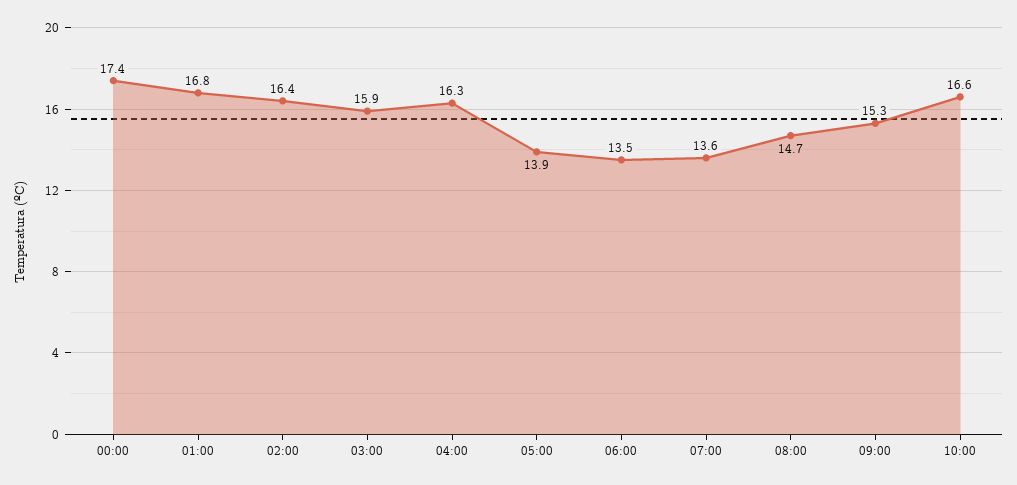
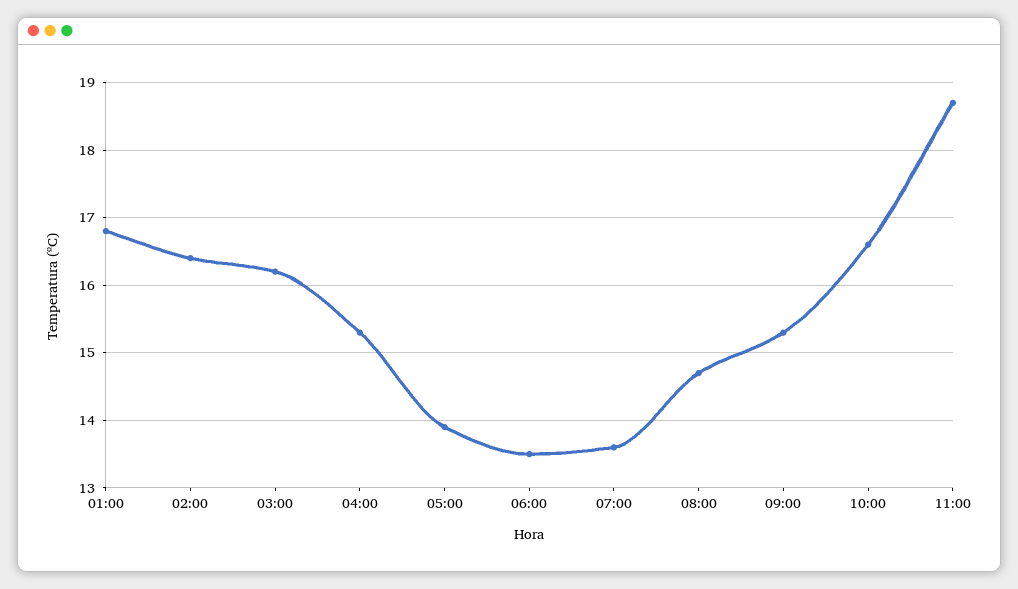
00:00: 17.4 -> none
03:00: 15.9 -> 16.2
04:00: 16.3 -> 15.3
11:00: none -> 18.7

